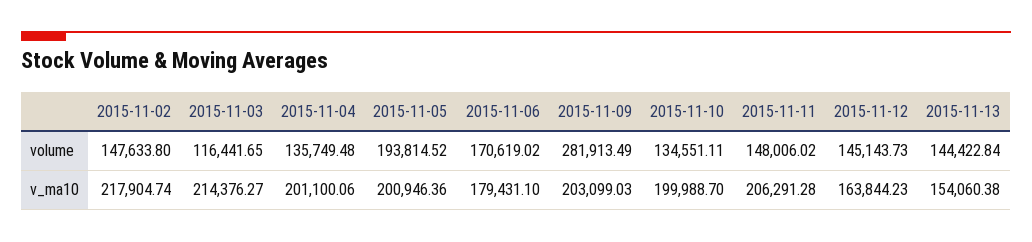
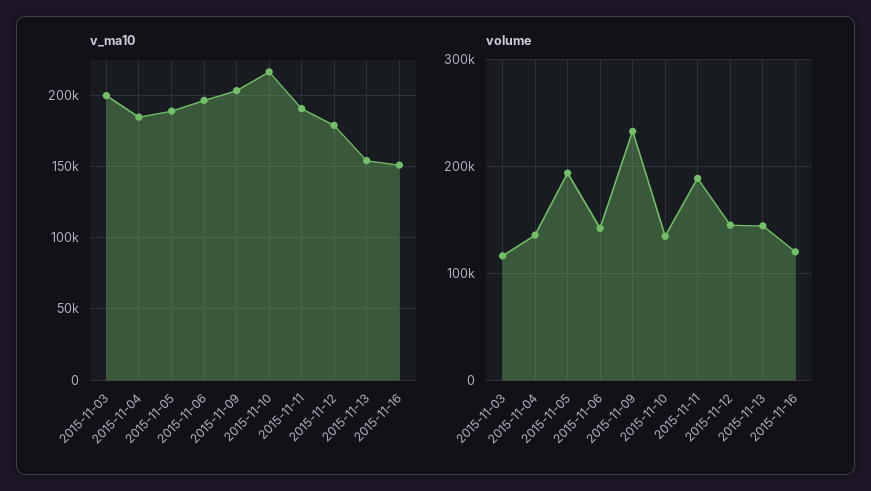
volume, 2015-11-02: 147633.8 -> none
volume, 2015-11-06: 170619.02 -> 140000
volume, 2015-11-09: 281913.49 -> 230000
volume, 2015-11-11: 148006.02 -> 190000
v_ma10, 2015-11-02: 217904.74 -> none
v_ma10, 2015-11-03: 214376.27 -> 200000
v_ma10, 2015-11-04: 201100.06 -> 185000
v_ma10, 2015-11-05: 200946.36 -> 190000
v_ma10, 2015-11-06: 179431.1 -> 195000
v_ma10, 2015-11-10: 199988.7 -> 215000
v_ma10, 2015-11-11: 206291.28 -> 190000
v_ma10, 2015-11-12: 163844.23 -> 180000
v_ma10, 2015-11-16: none -> 150000
volume, 2015-11-16: none -> 120000

